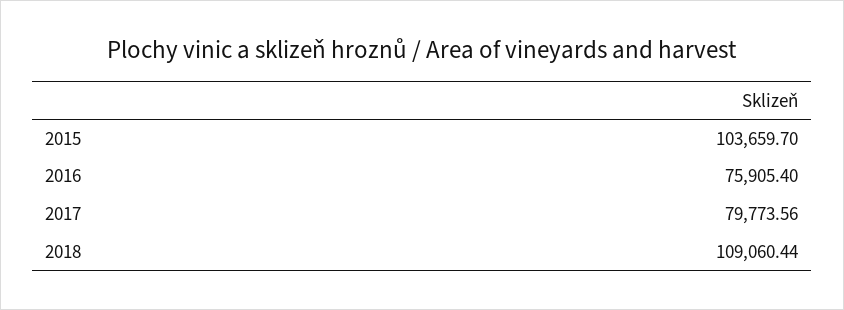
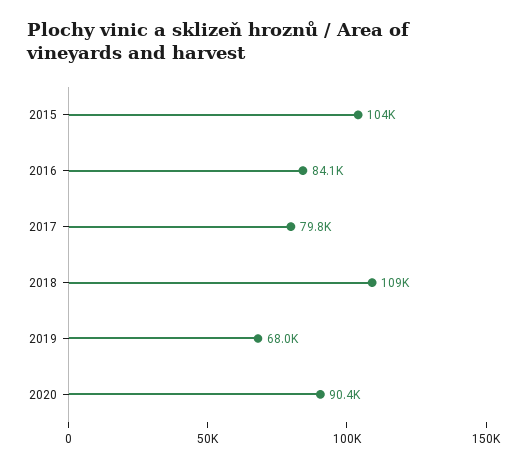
2016: 75905.4 -> 84100
2019: none -> 68000
2020: none -> 90400

